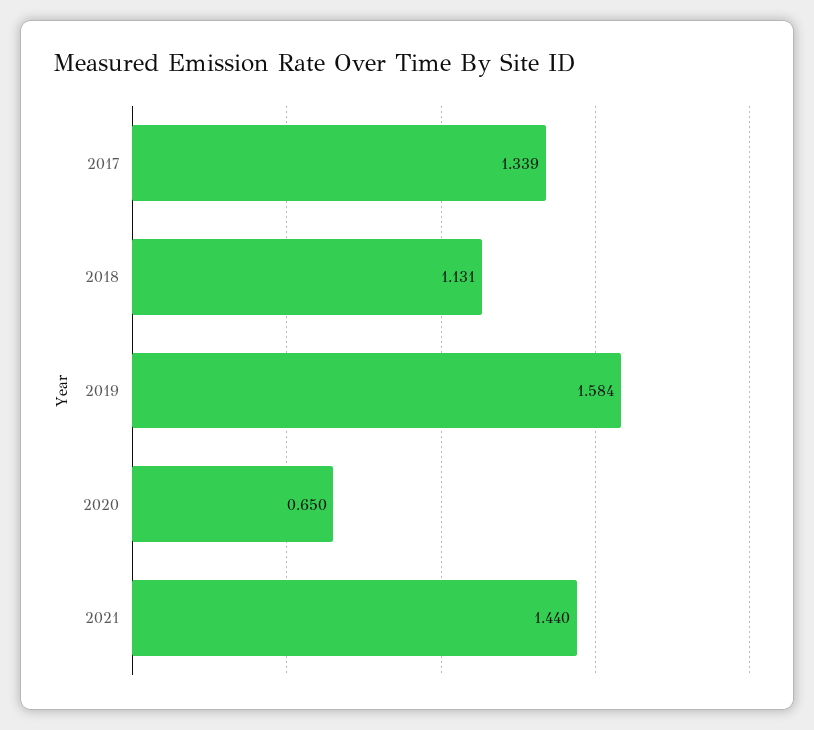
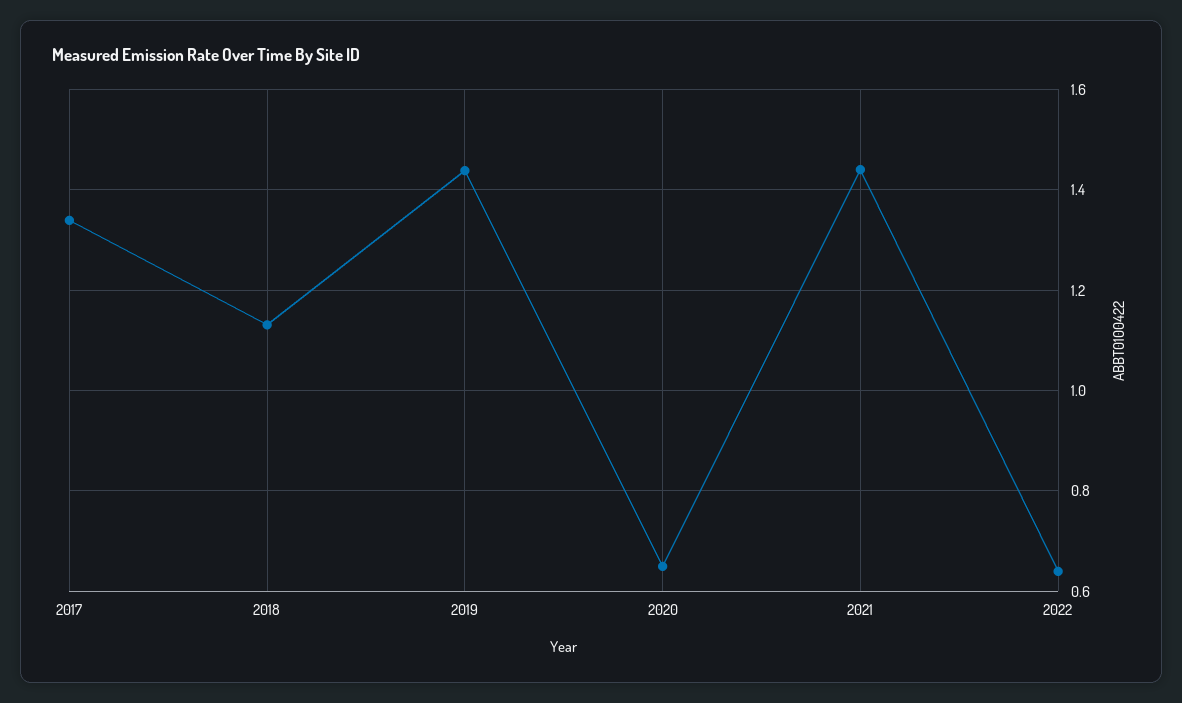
2019: 1.584 -> 1.44
2022: none -> 0.64

